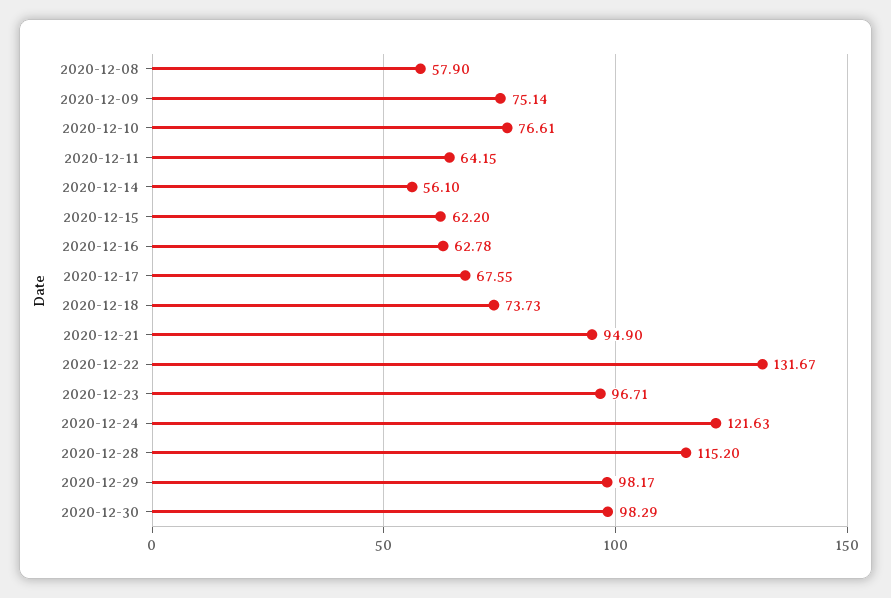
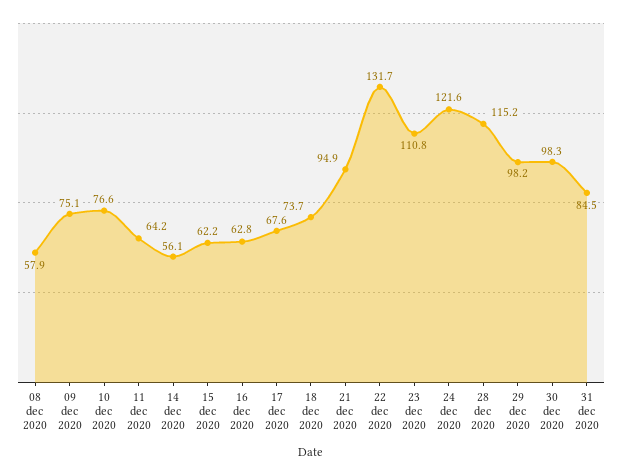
2020-12-23: 96.71 -> 110.8
31 dec 2020: none -> 84.5

